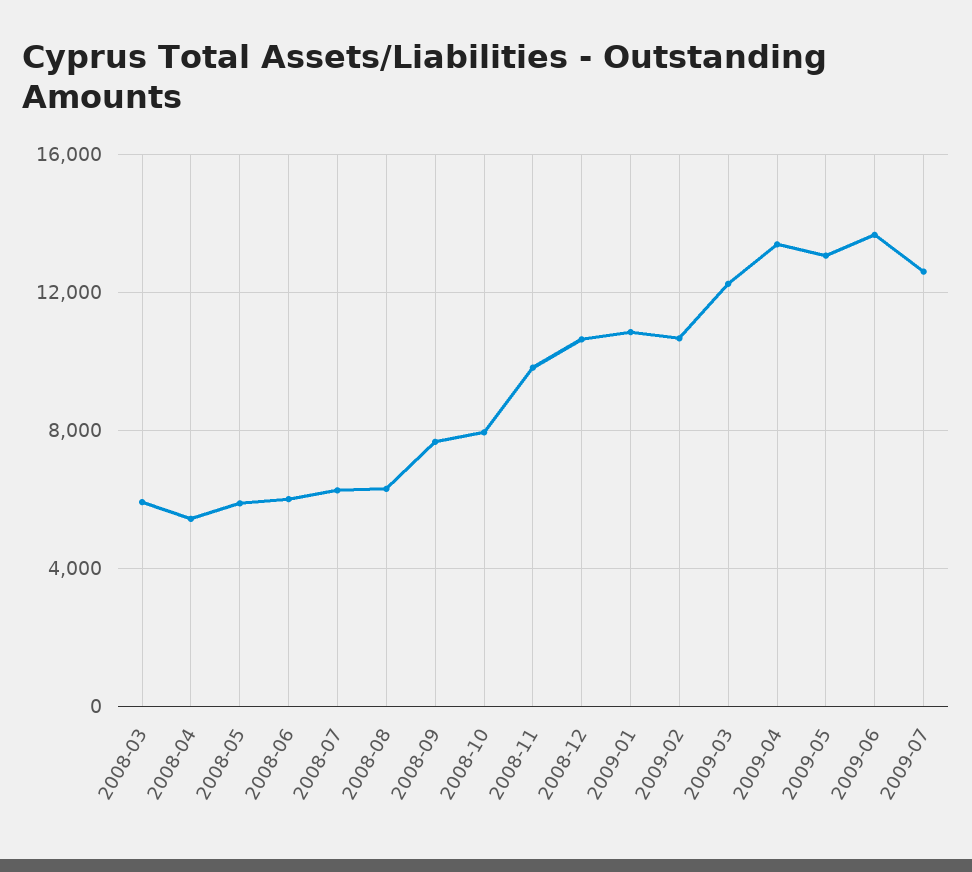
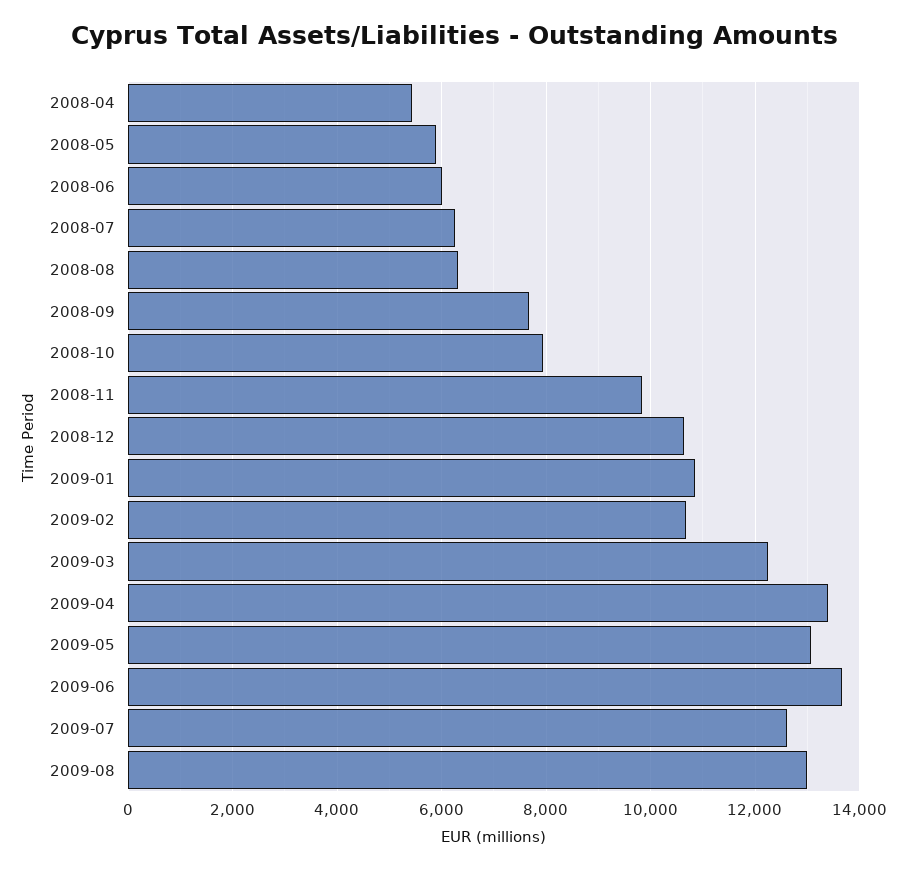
2008-03: 6000 -> none
2009-08: none -> 13000

